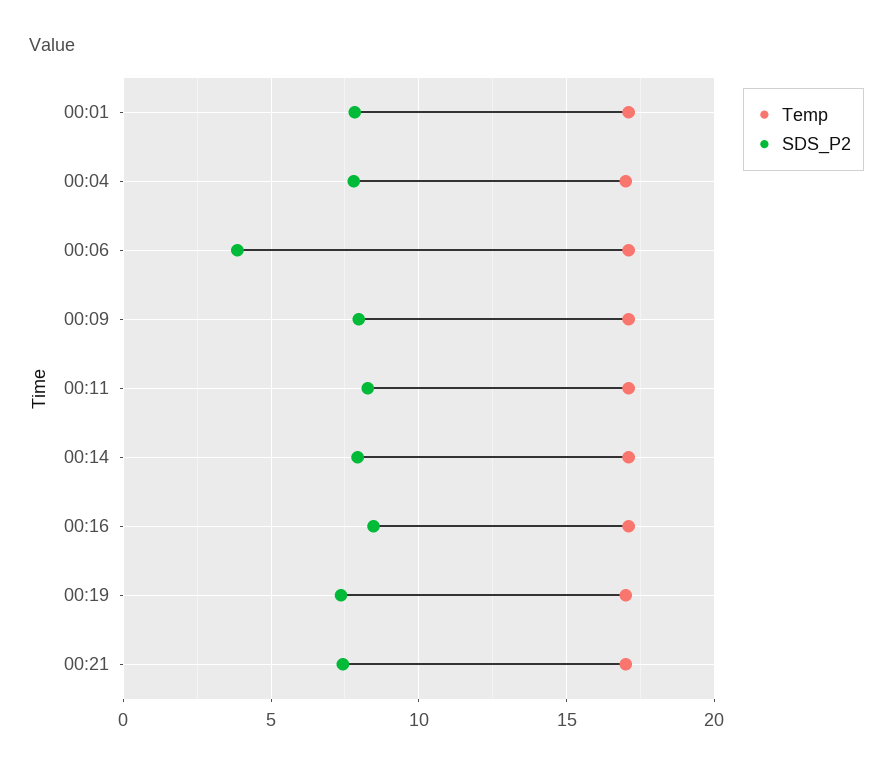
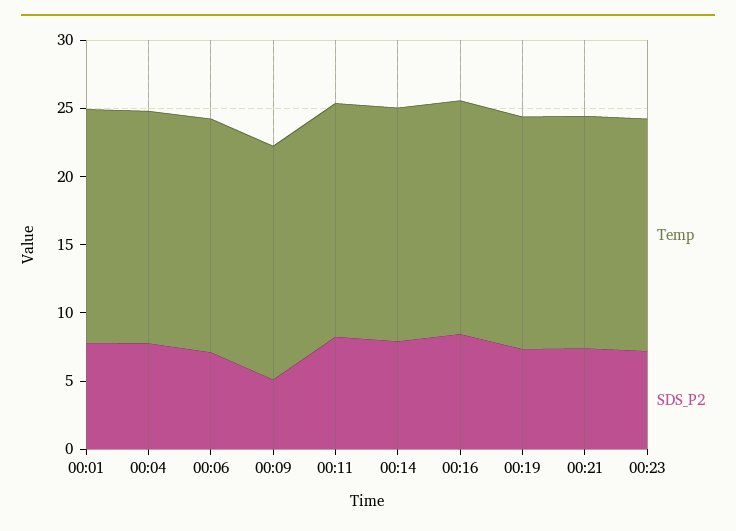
SDS_P2, 00:06: 4 -> 7
SDS_P2, 00:09: 8 -> 5
Temp, 00:23: none -> 17
SDS_P2, 00:23: none -> 7

